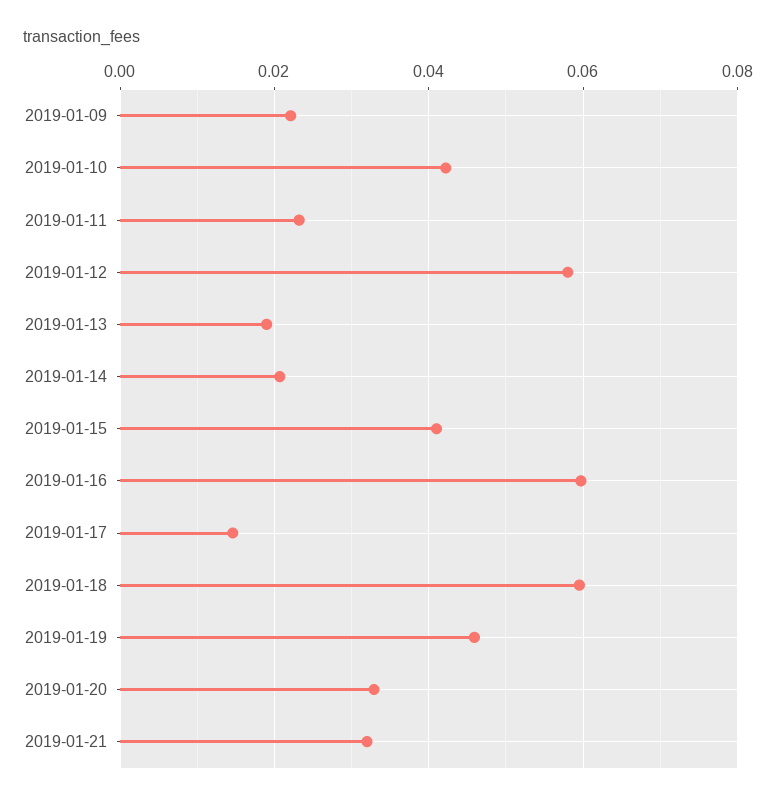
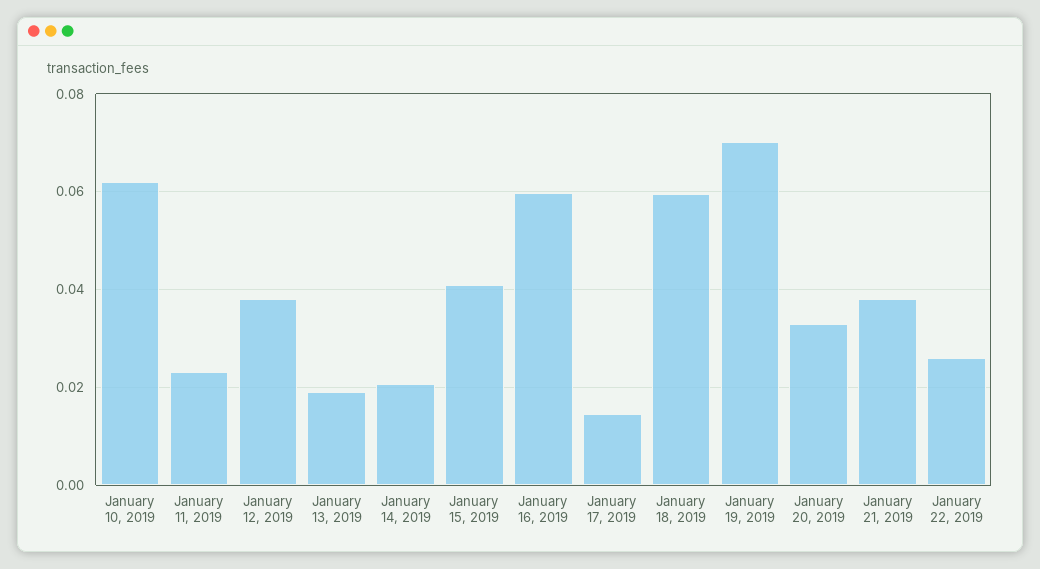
2019-01-09: 0.022 -> none
2019-01-10: 0.042 -> 0.062
2019-01-12: 0.058 -> 0.038
2019-01-19: 0.046 -> 0.07
2019-01-21: 0.032 -> 0.038
January 22, 2019: none -> 0.026

